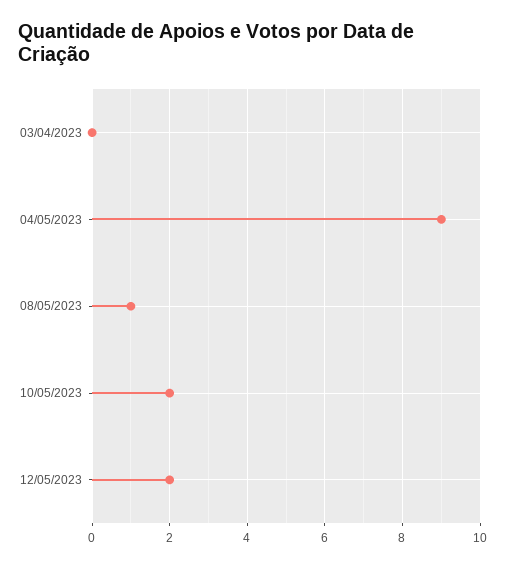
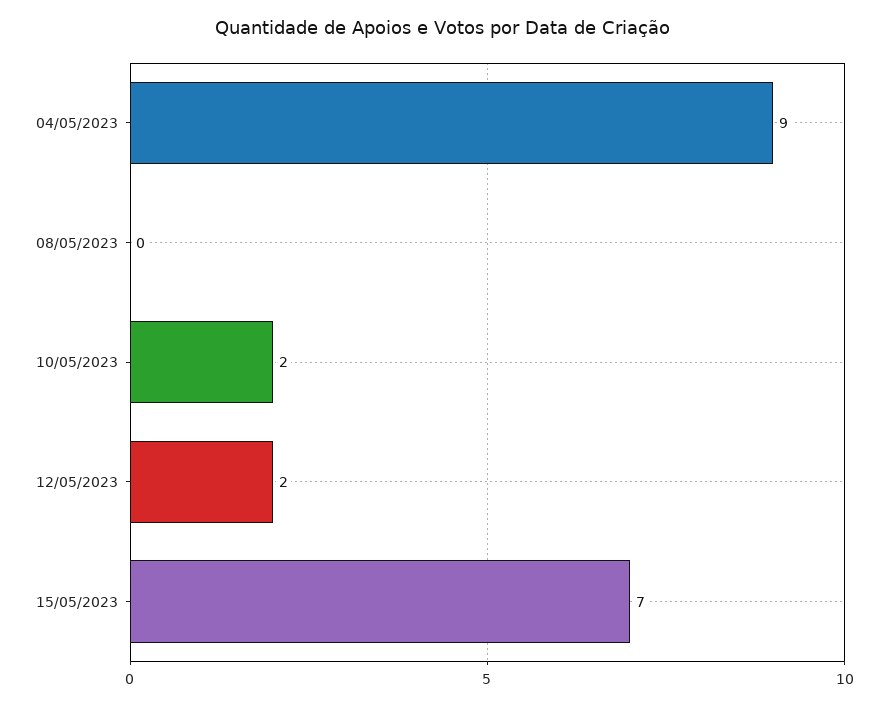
03/04/2023: 0 -> none
08/05/2023: 1 -> 0
15/05/2023: none -> 7

